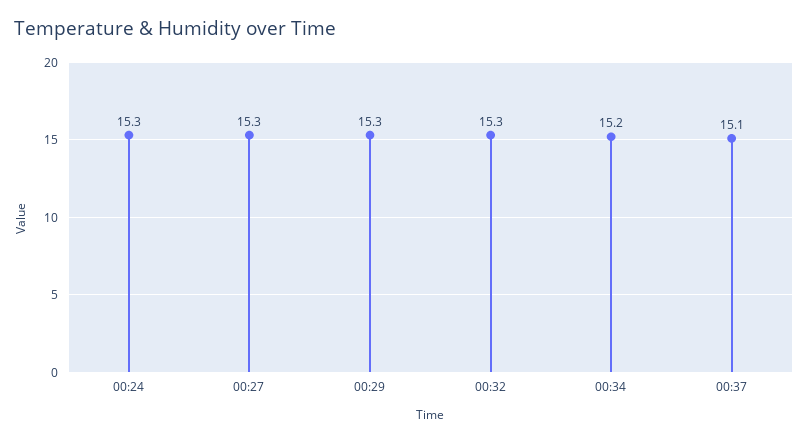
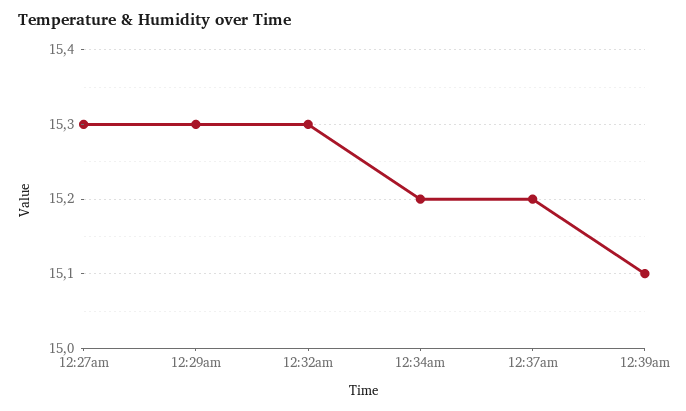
00:24: 15.3 -> none
00:37: 15.1 -> 15.2
12:39am: none -> 15.1

